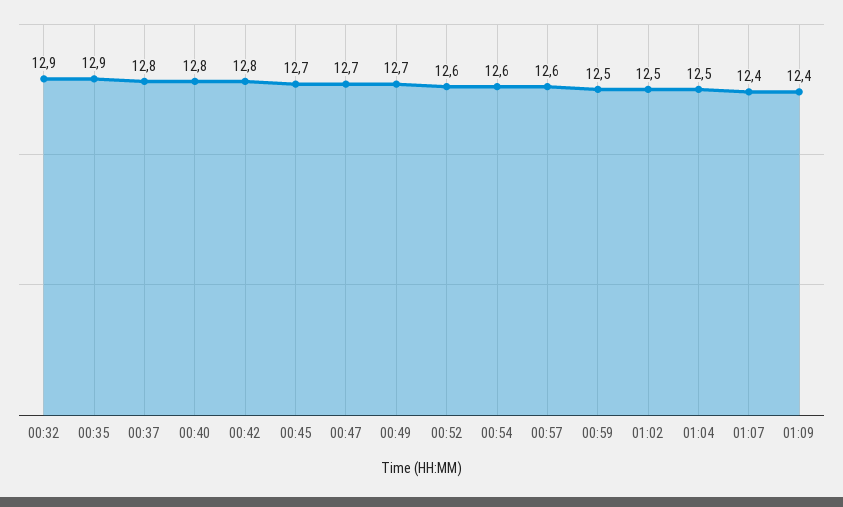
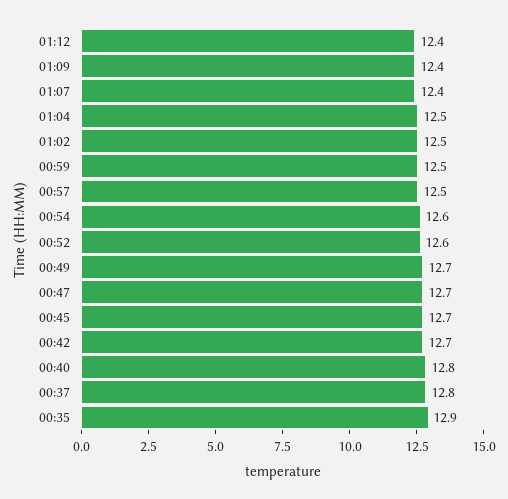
00:32: 12.9 -> none
00:42: 12.8 -> 12.7
00:57: 12.6 -> 12.5
01:12: none -> 12.4

